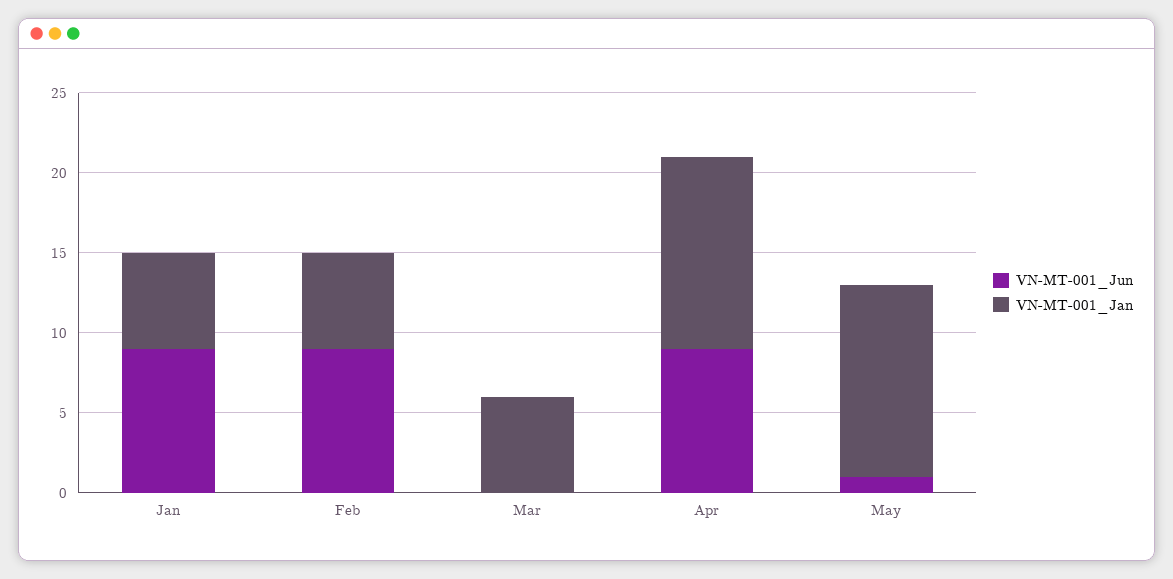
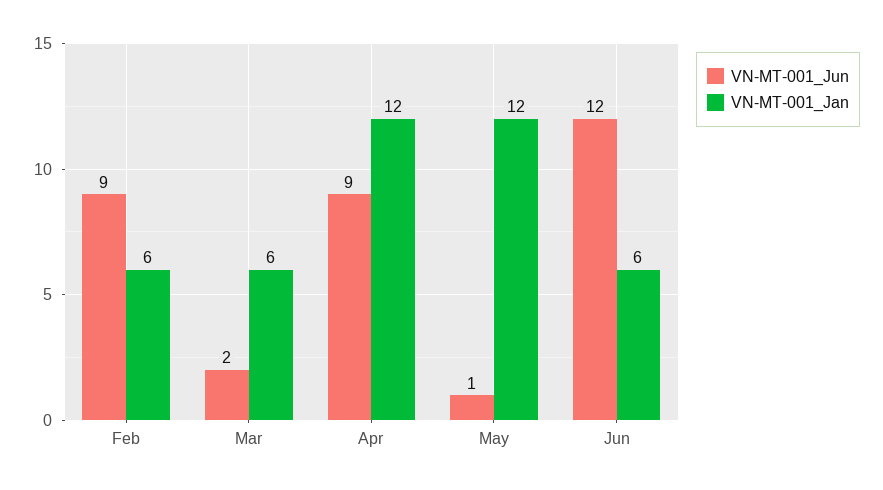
VN-MT-001_Jun, Jan: 9 -> none
VN-MT-001_Jan, Jan: 6 -> none
VN-MT-001_Jun, Mar: 0 -> 2
VN-MT-001_Jun, Jun: none -> 12
VN-MT-001_Jan, Jun: none -> 6

